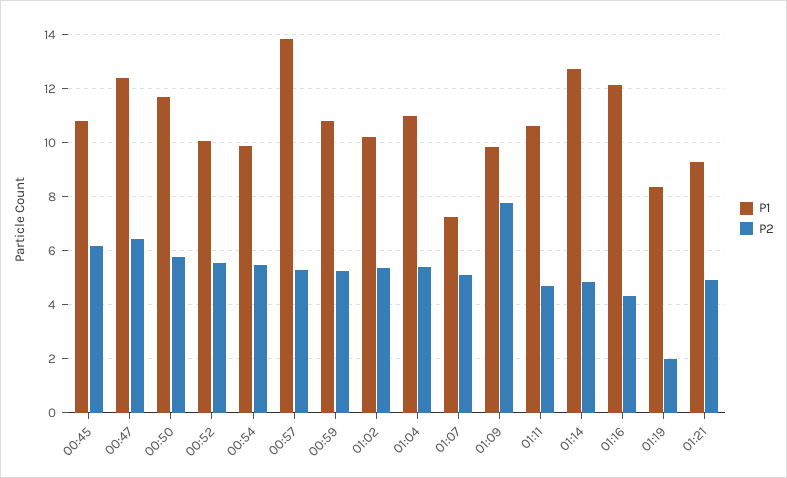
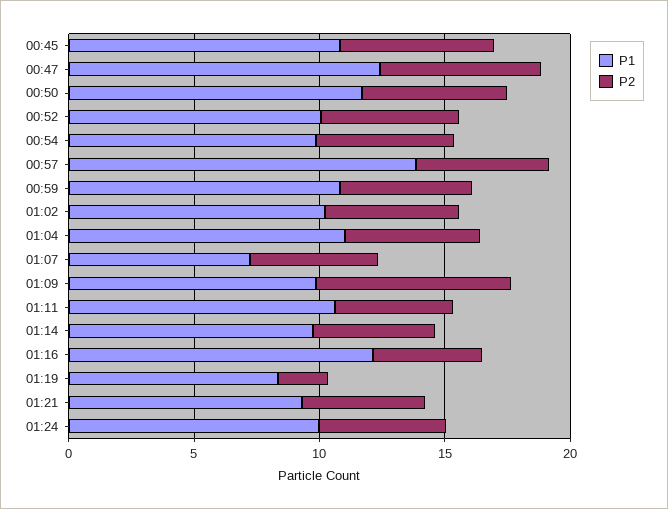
P1, 01:14: 12.75 -> 10
P1, 01:24: none -> 10
P2, 01:24: none -> 5

